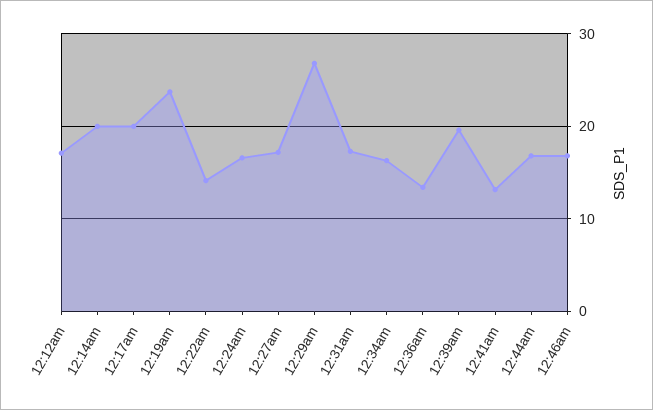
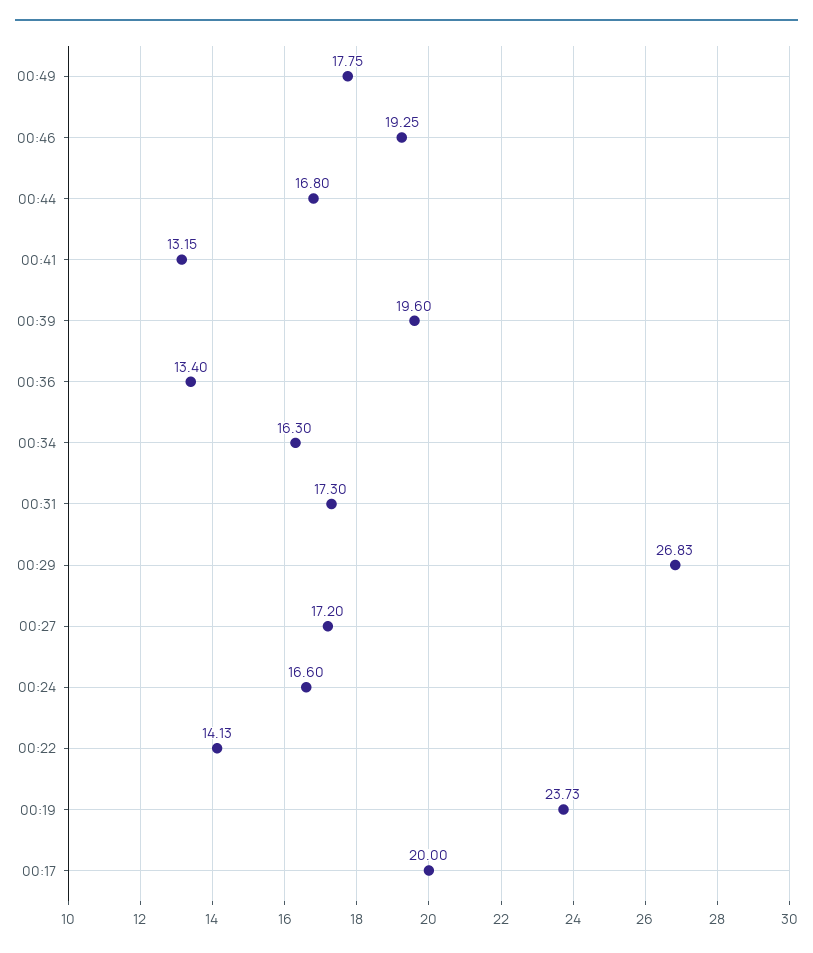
12:12am: 17 -> none
12:14am: 20 -> none
12:46am: 17 -> 19.25
00:49: none -> 17.75

